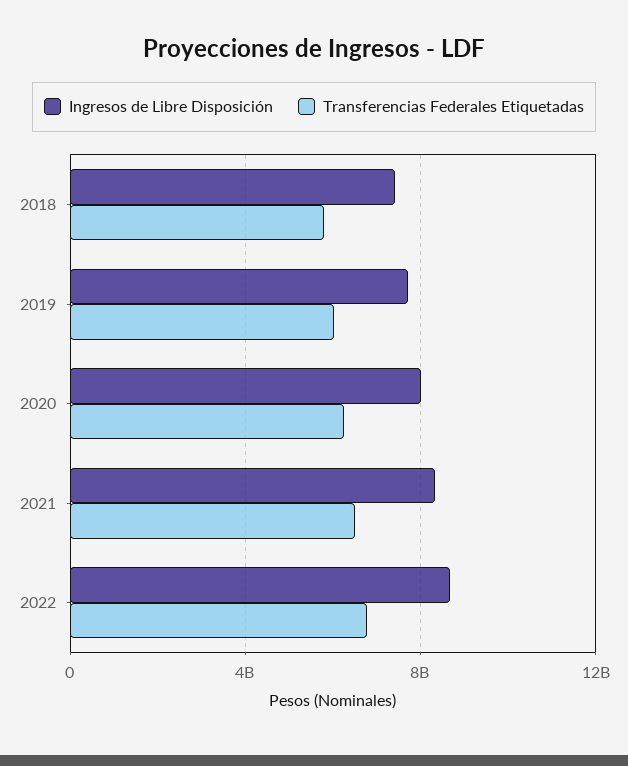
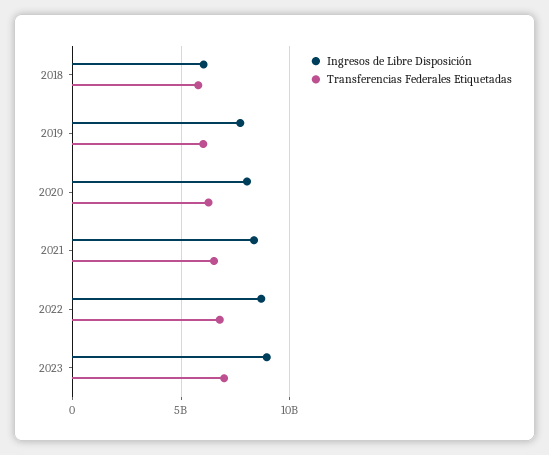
Ingresos de Libre Disposición, 2018: 7500000000 -> 6000000000
Ingresos de Libre Disposición, 2023: none -> 9000000000
Transferencias Federales Etiquetadas, 2023: none -> 7000000000

